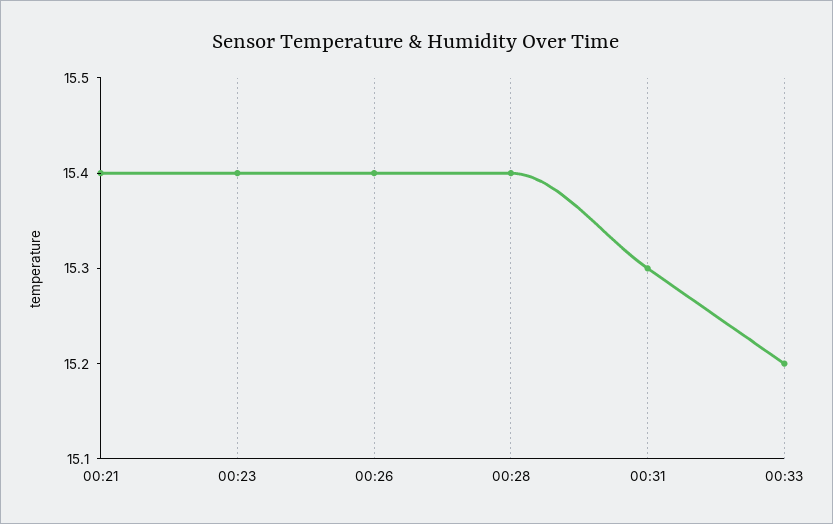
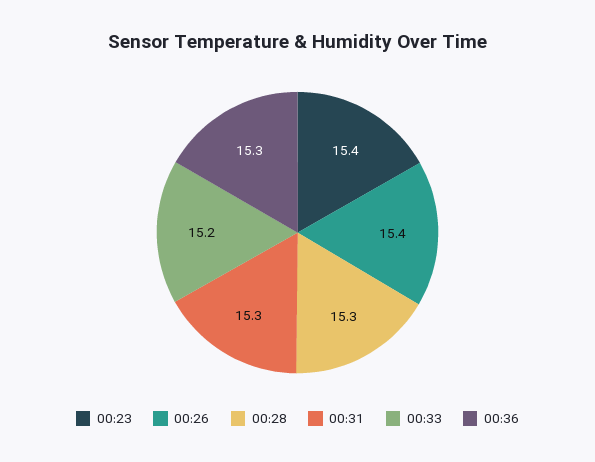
00:21: 15.4 -> none
00:28: 15.4 -> 15.3
00:36: none -> 15.3

